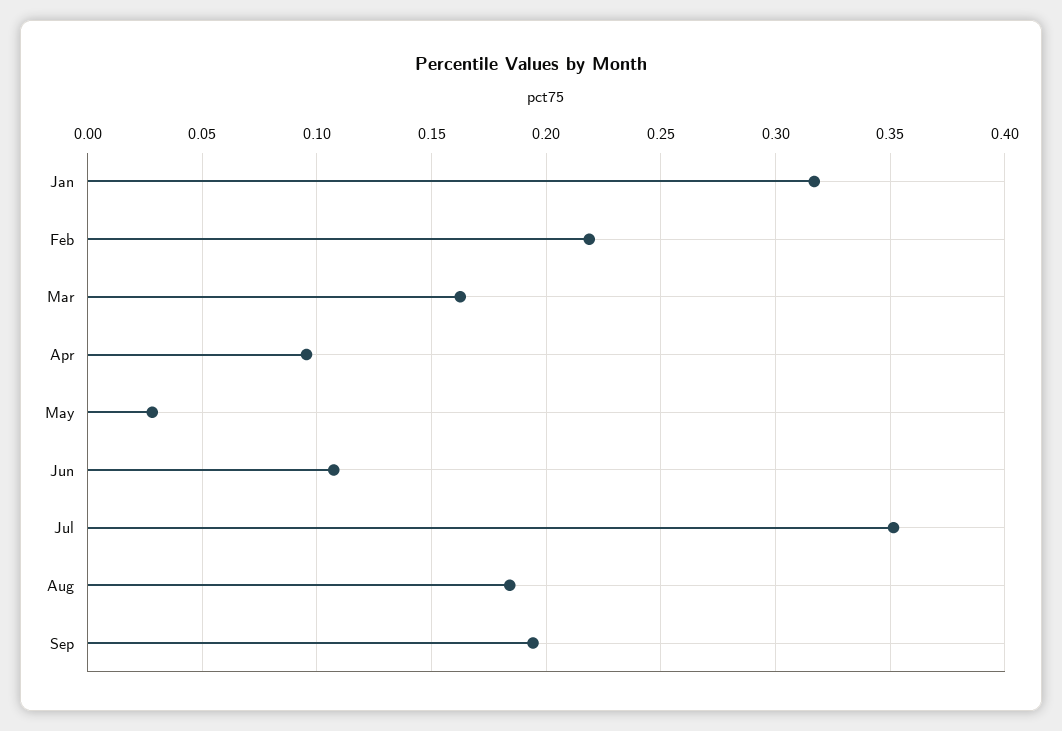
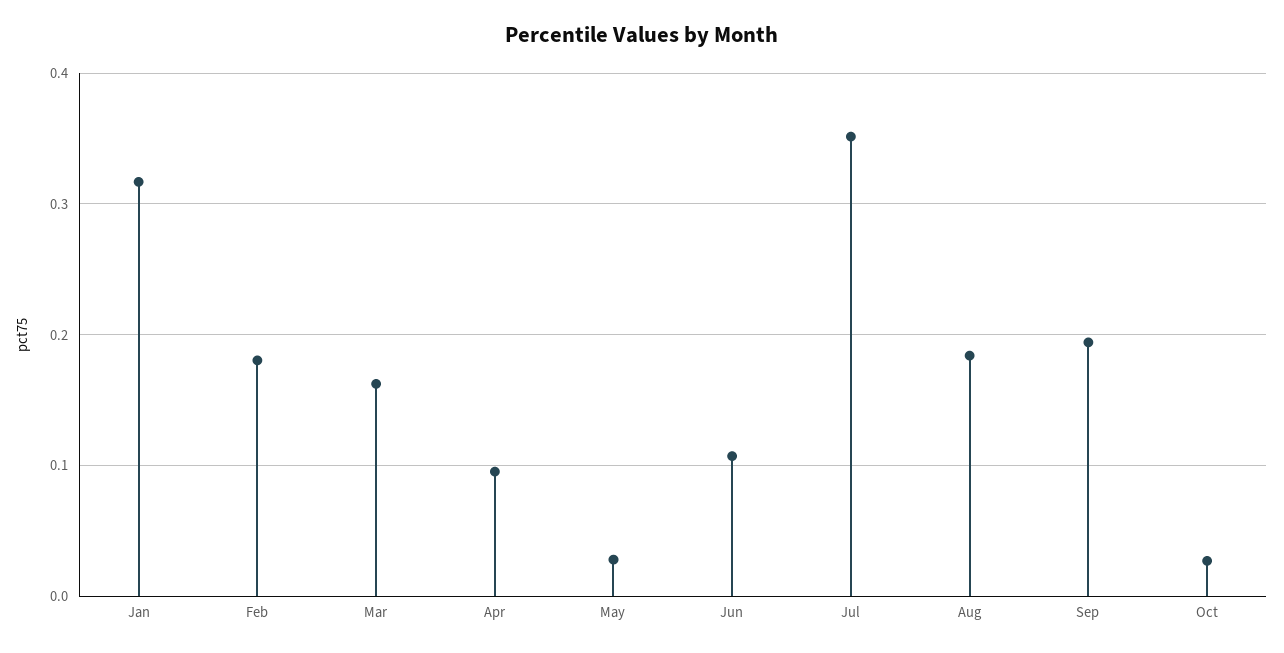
Feb: 0.22 -> 0.18
Oct: none -> 0.03

